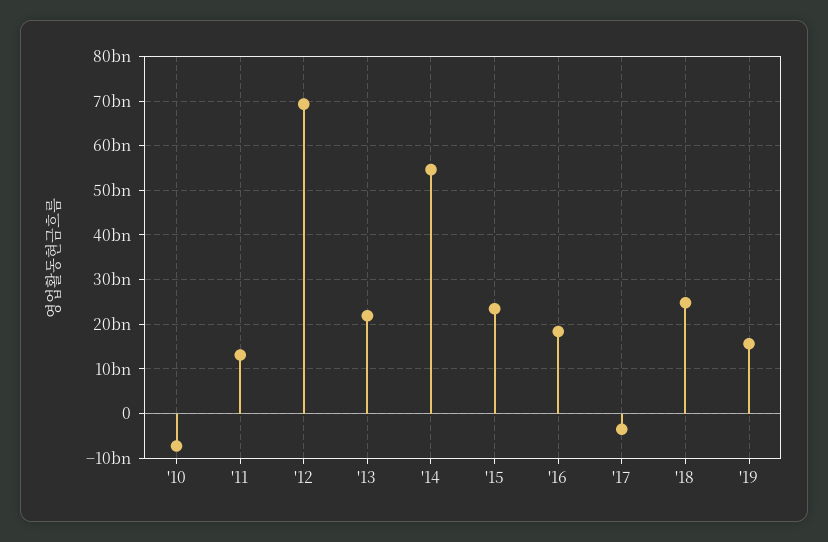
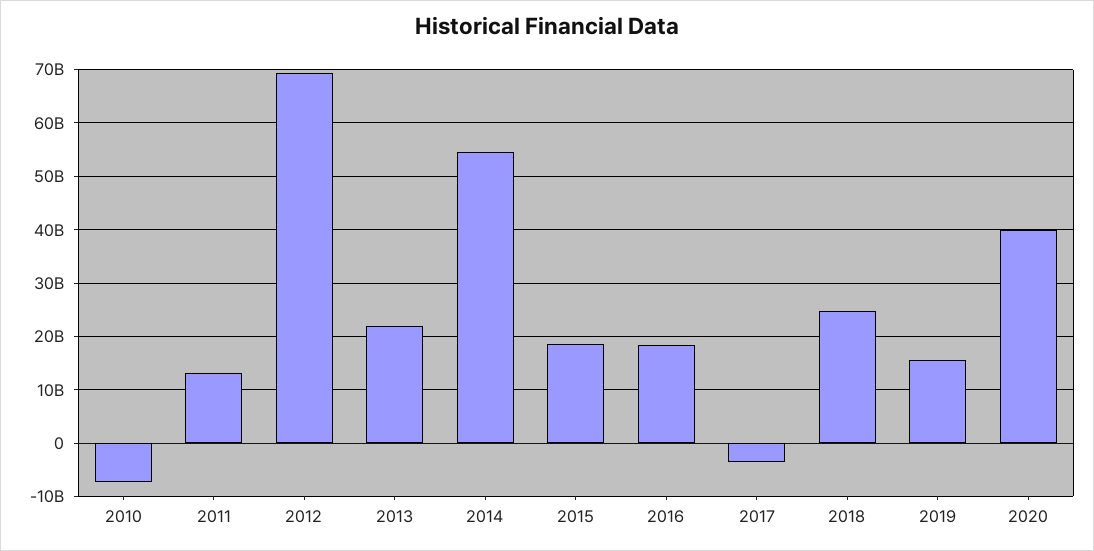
'15: 24000000000 -> 18000000000
2020: none -> 40000000000

